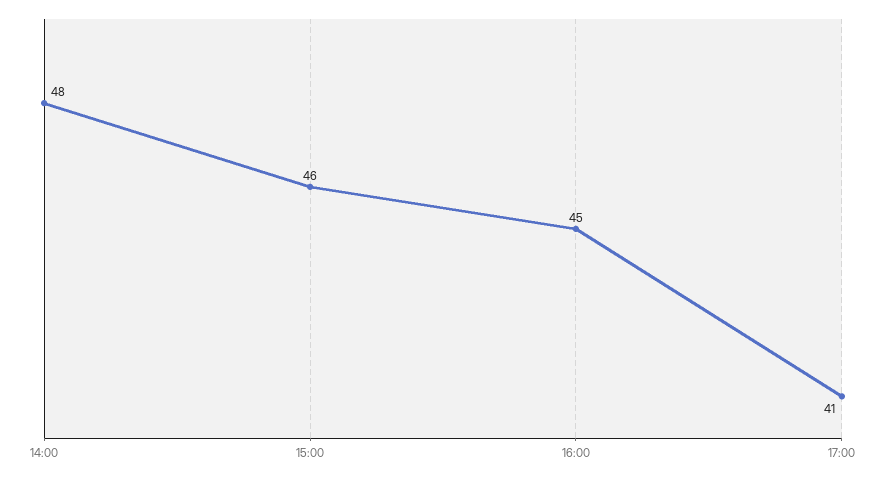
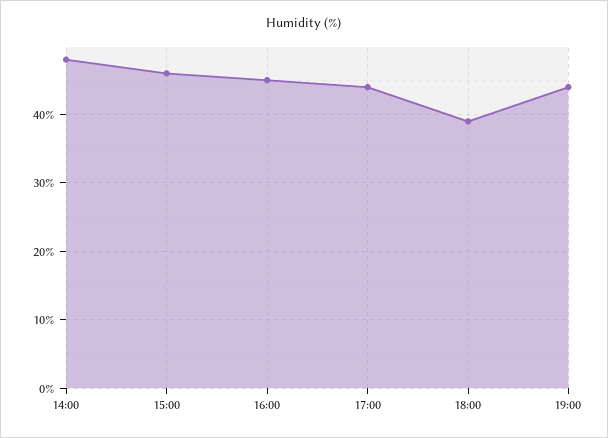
17:00: 41 -> 44
18:00: none -> 39
19:00: none -> 44

